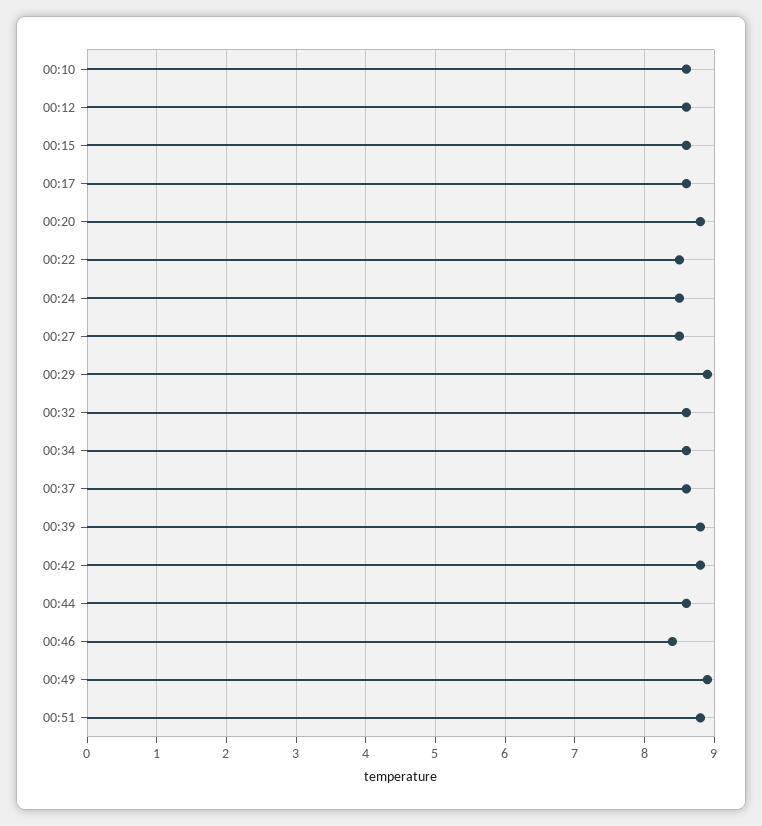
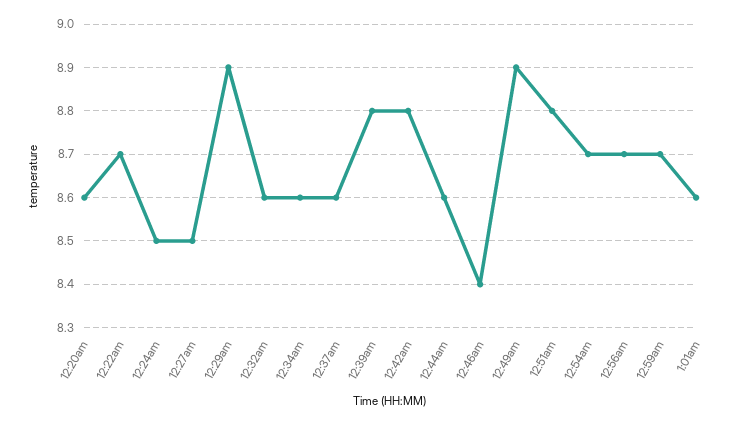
00:10: 8.6 -> none
00:12: 8.6 -> none
00:15: 8.6 -> none
00:17: 8.6 -> none
00:20: 8.8 -> 8.6
00:22: 8.5 -> 8.7
12:54am: none -> 8.7
12:56am: none -> 8.7
12:59am: none -> 8.7
1:01am: none -> 8.6

